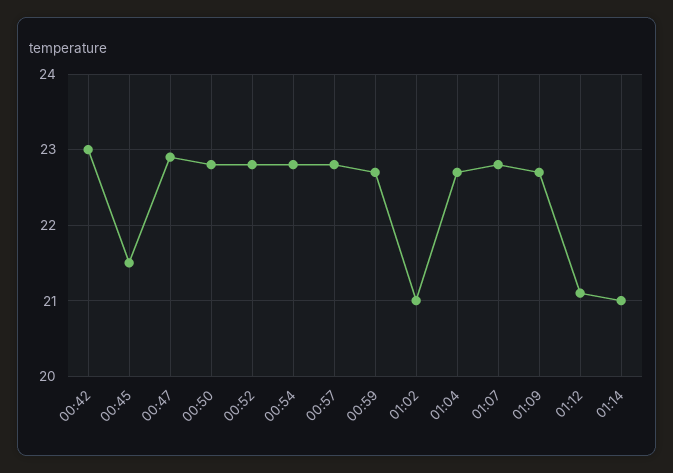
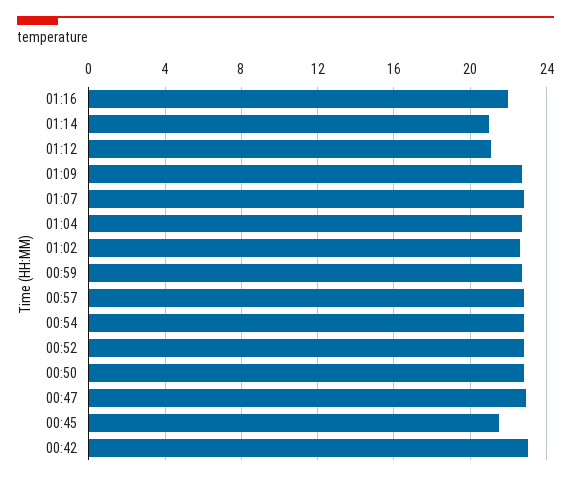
01:02: 21 -> 22.5
01:16: none -> 22

